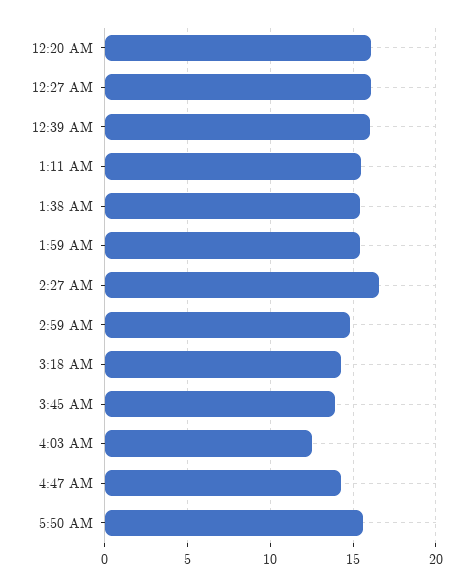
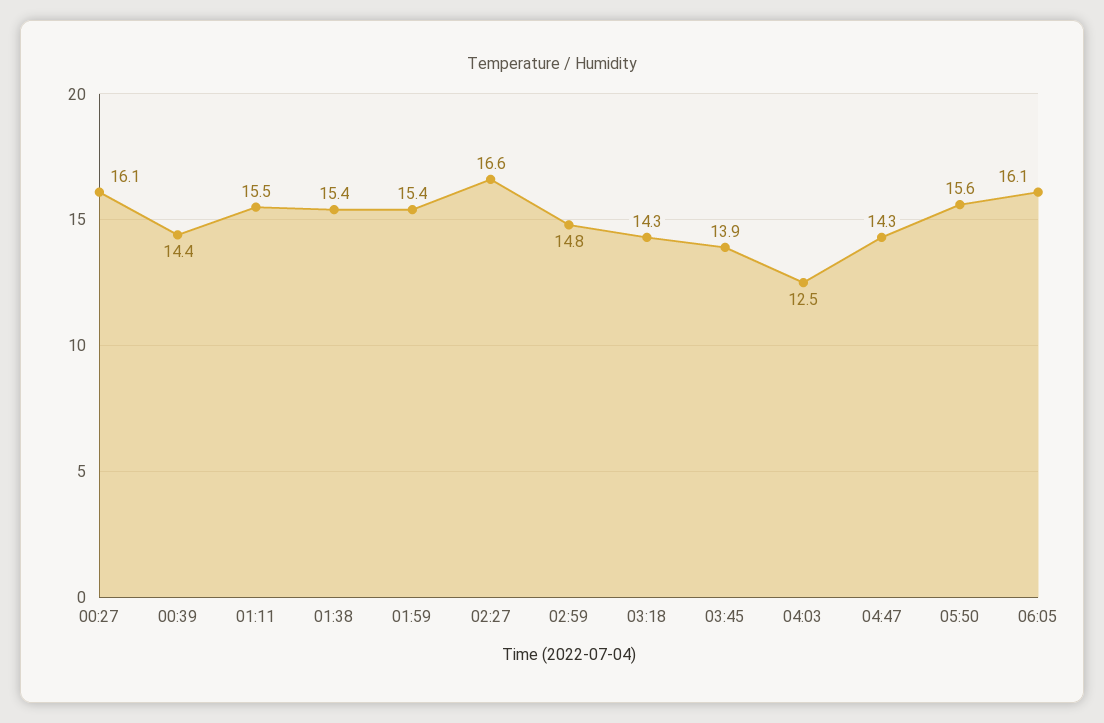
12:20 AM: 16 -> none
12:39 AM: 16 -> 14.4
06:05: none -> 16.1

